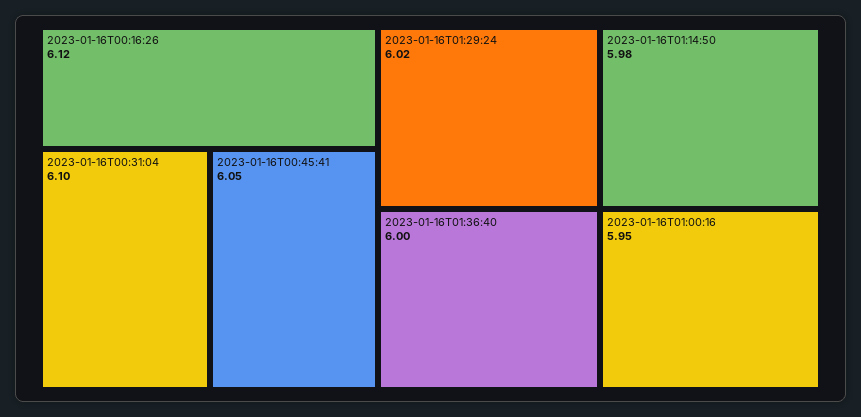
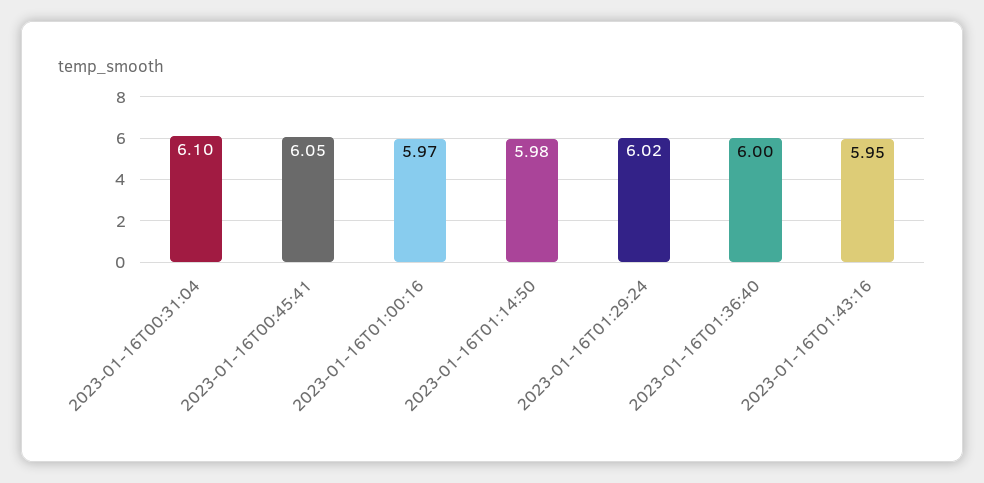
2023-01-16T00:16:26: 6.12 -> none
2023-01-16T01:00:16: 5.95 -> 5.97
2023-01-16T01:43:16: none -> 5.95

